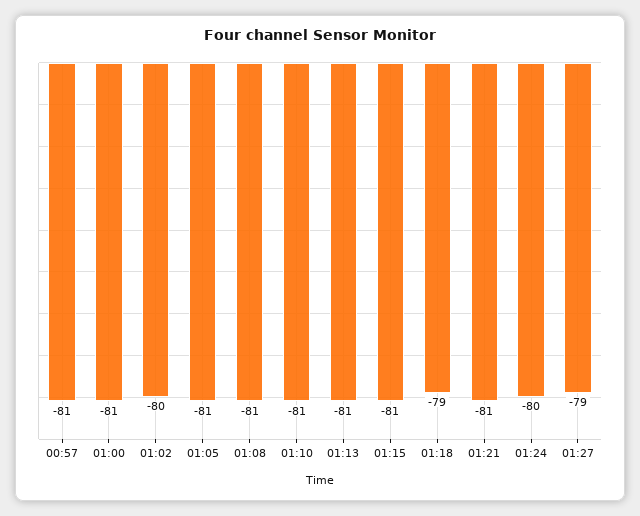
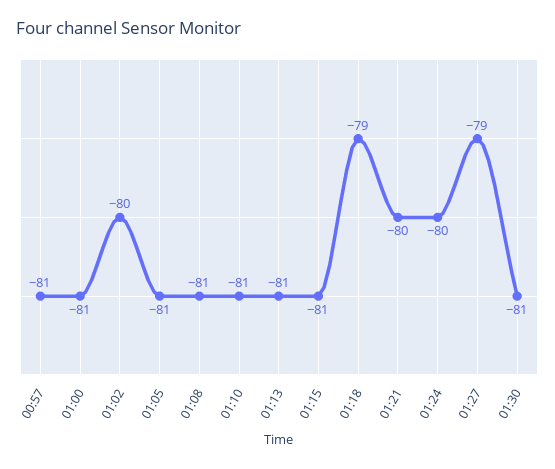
01:21: -81 -> -80
01:30: none -> -81

